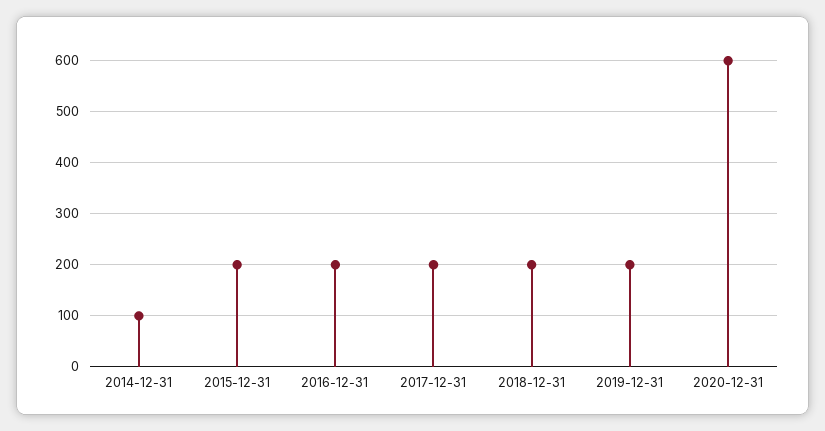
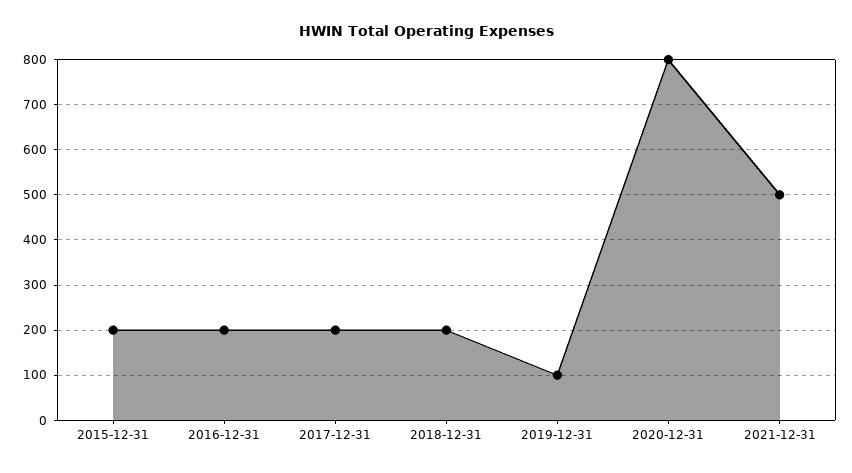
2014-12-31: 100 -> none
2019-12-31: 200 -> 100
2020-12-31: 600 -> 800
2021-12-31: none -> 500

